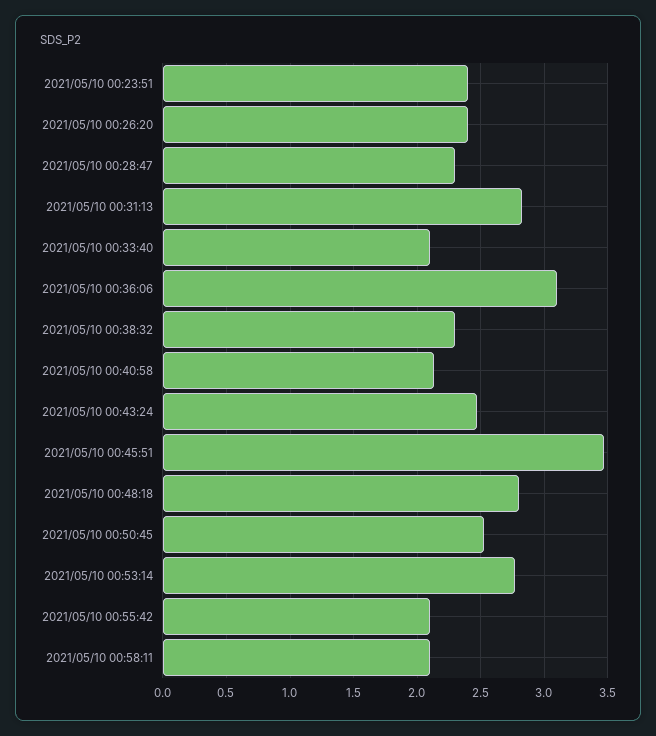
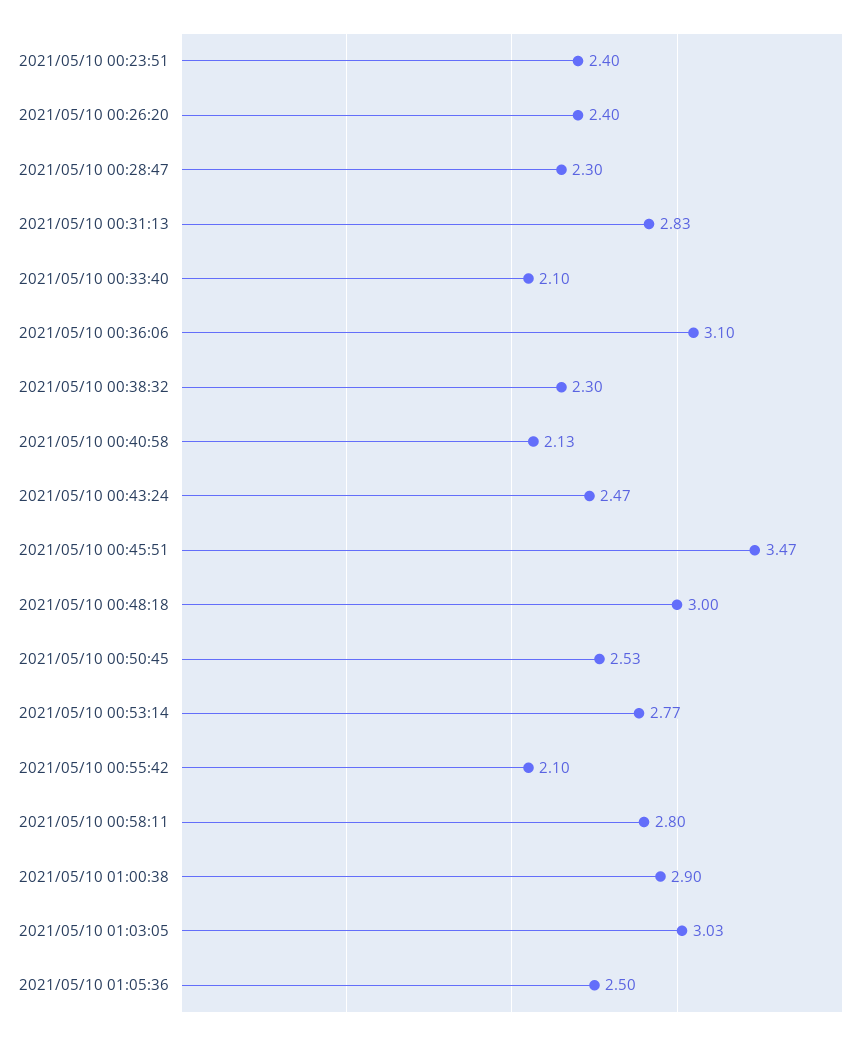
2021/05/10 00:48:18: 2.8 -> 3
2021/05/10 00:58:11: 2.1 -> 2.8
2021/05/10 01:00:38: none -> 2.9
2021/05/10 01:03:05: none -> 3.03
2021/05/10 01:05:36: none -> 2.5

